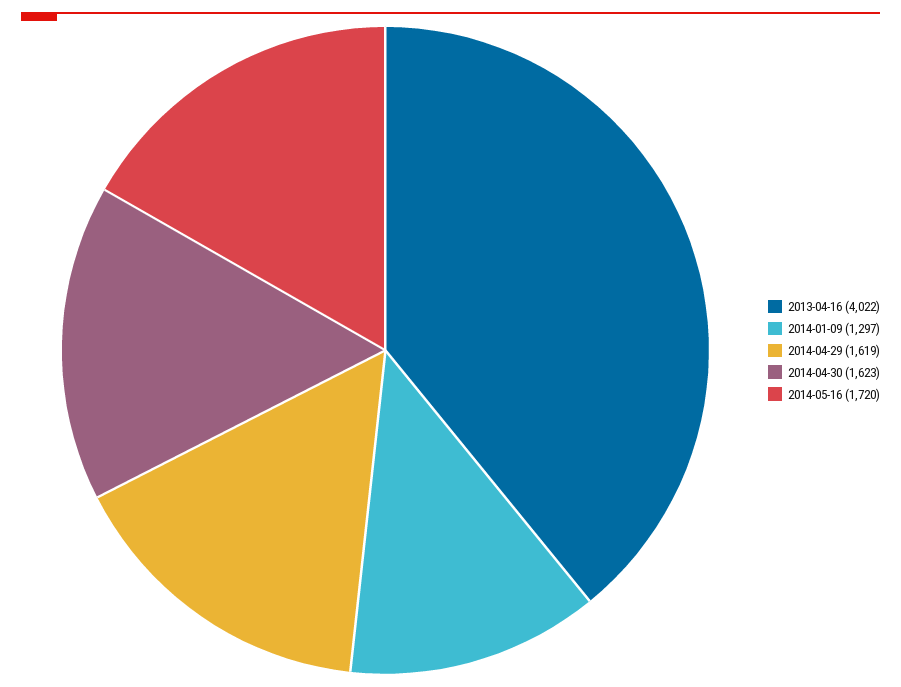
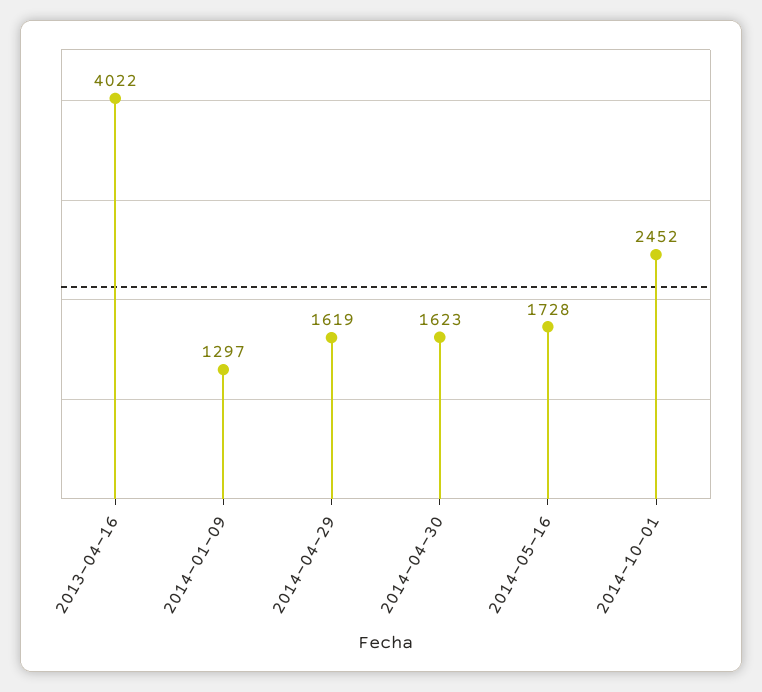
2014-05-16: 1720 -> 1728
2014-10-01: none -> 2452

